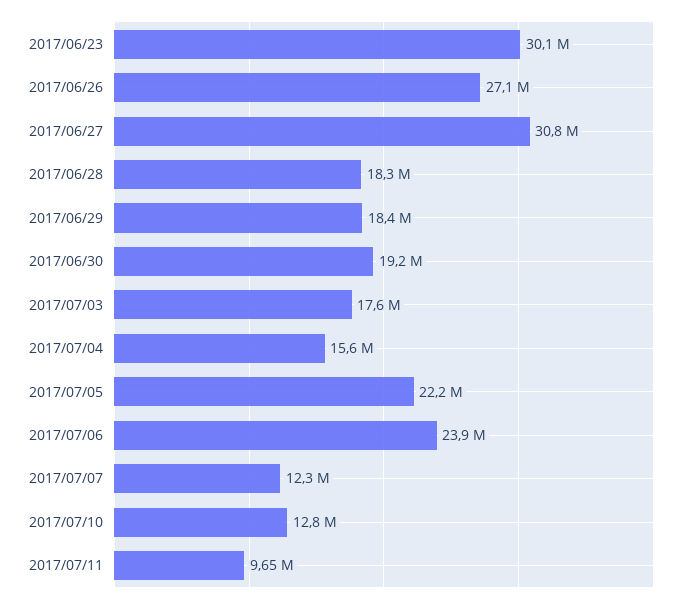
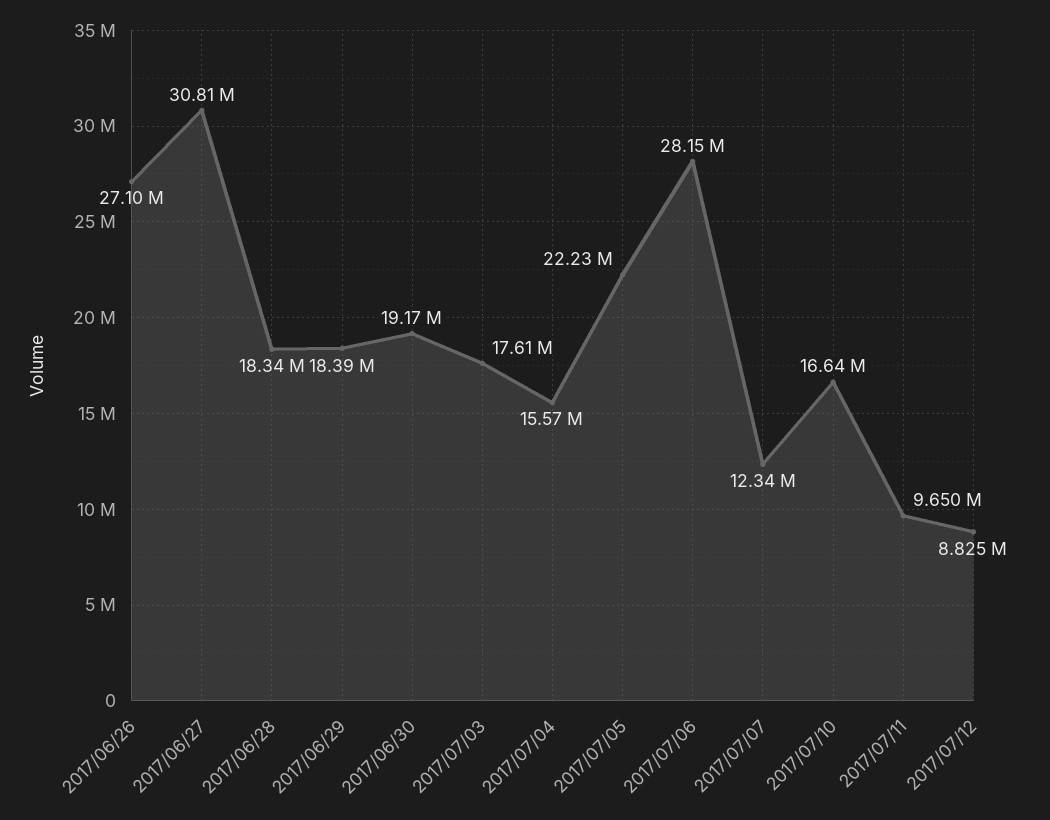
2017/06/23: 30100000 -> none
2017/07/06: 23900000 -> 28150000
2017/07/10: 12800000 -> 16640000
2017/07/12: none -> 8825000

